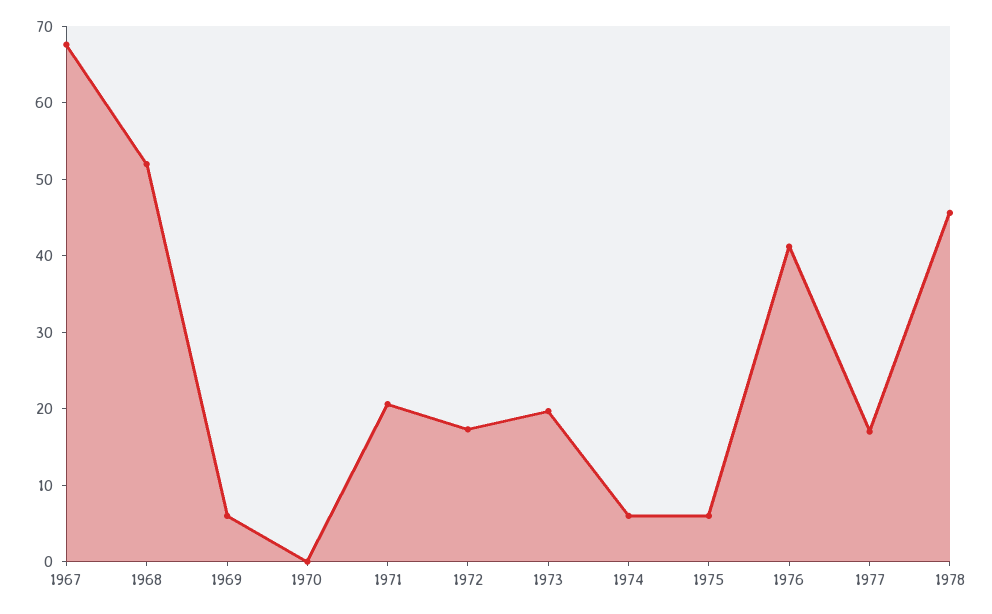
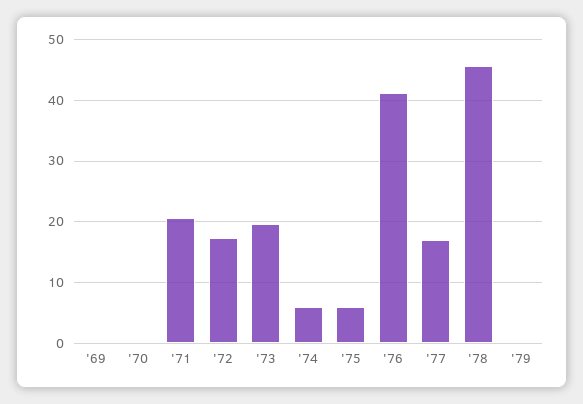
1967: 68 -> none
1968: 52 -> none
1969: 6 -> 0
'79: none -> 0

